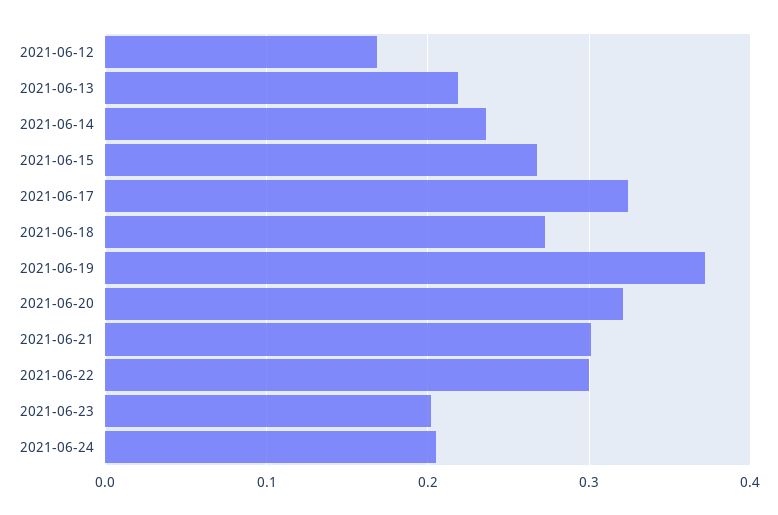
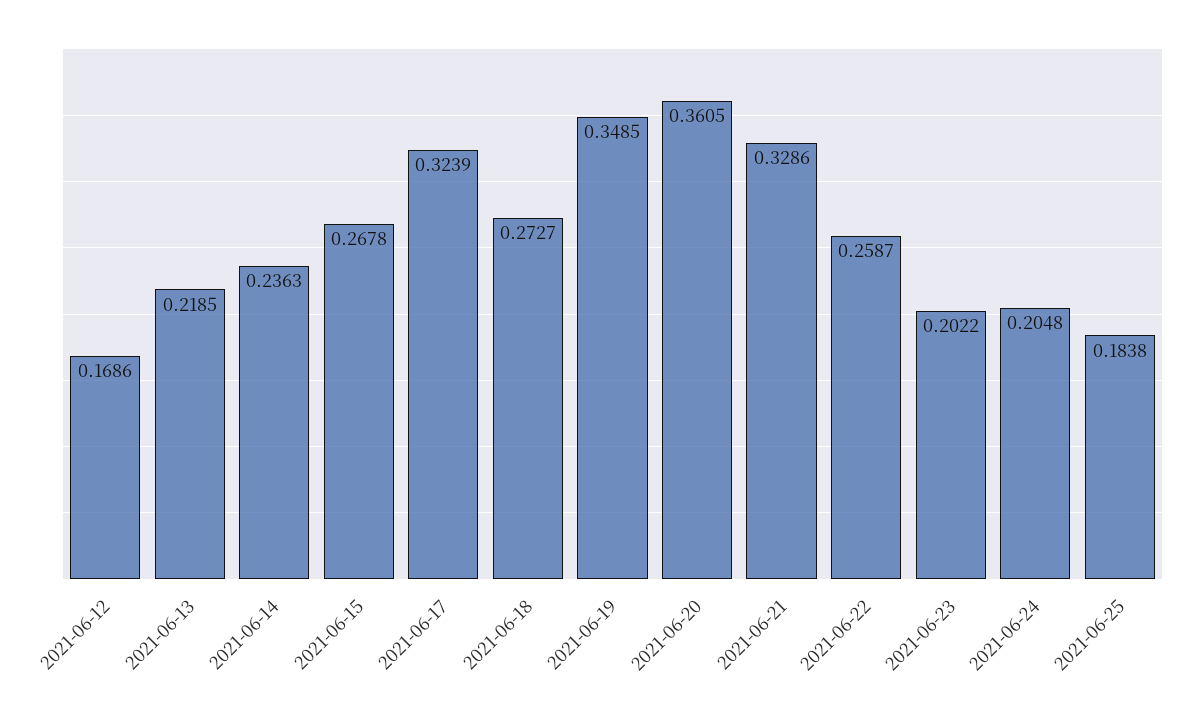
2021-06-19: 0.37 -> 0.3485
2021-06-20: 0.32 -> 0.3605
2021-06-21: 0.3 -> 0.3286
2021-06-22: 0.3 -> 0.2587
2021-06-25: none -> 0.1838

